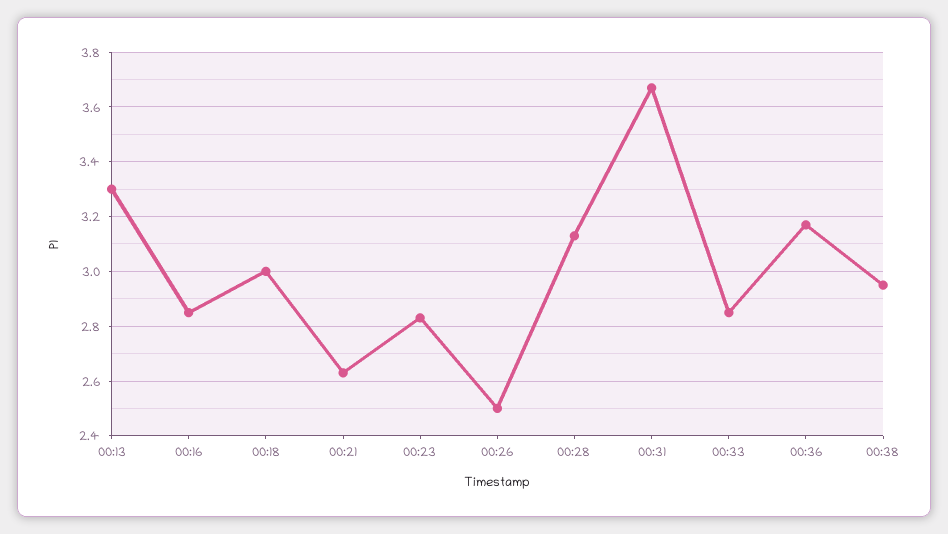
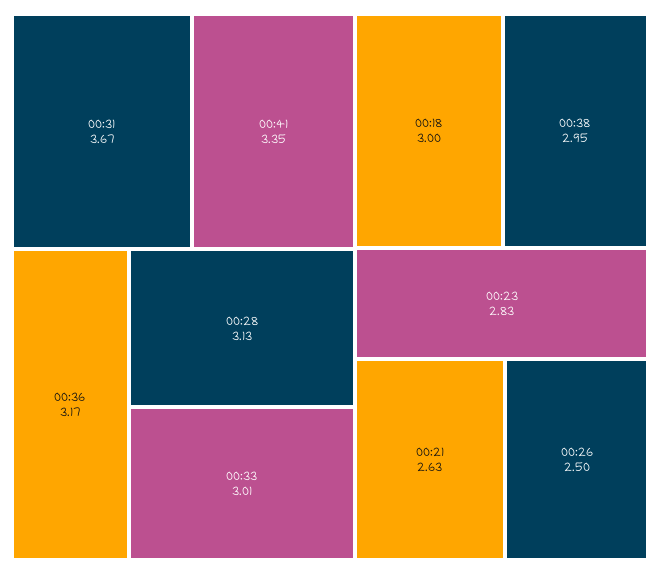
00:13: 3.3 -> none
00:16: 2.85 -> none
00:33: 2.85 -> 3.01
00:41: none -> 3.35

